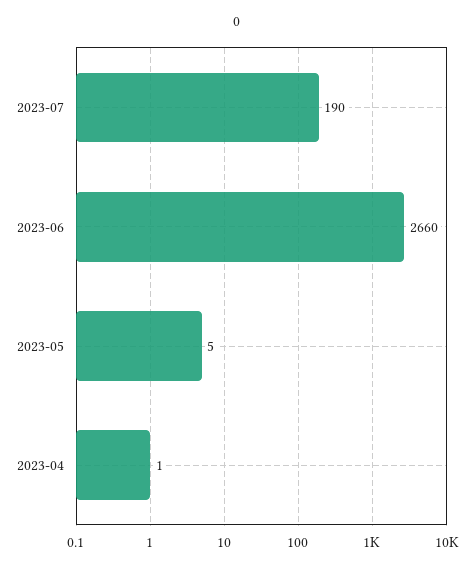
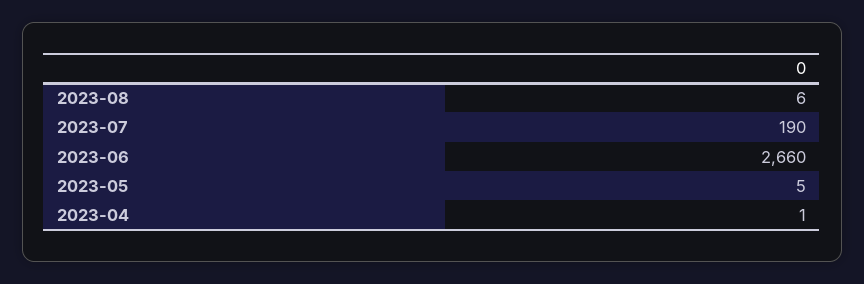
2023-08: none -> 6

